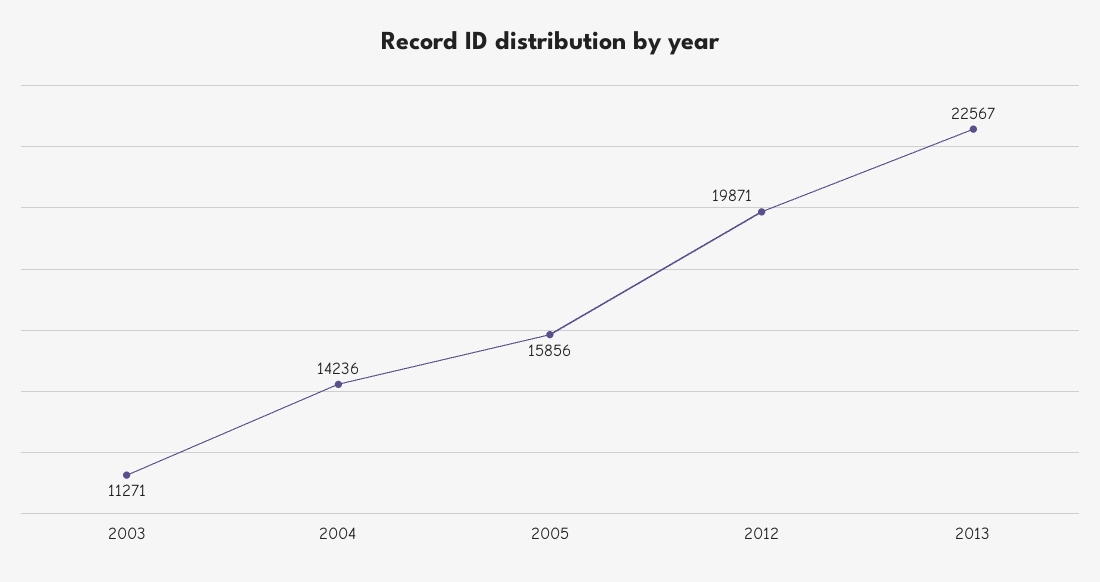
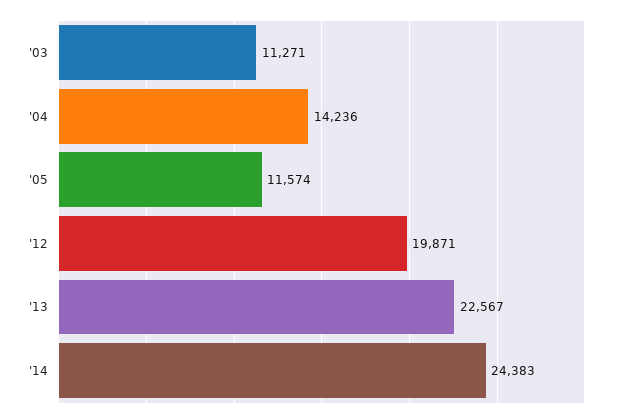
2005: 15856 -> 11574
'14: none -> 24383

